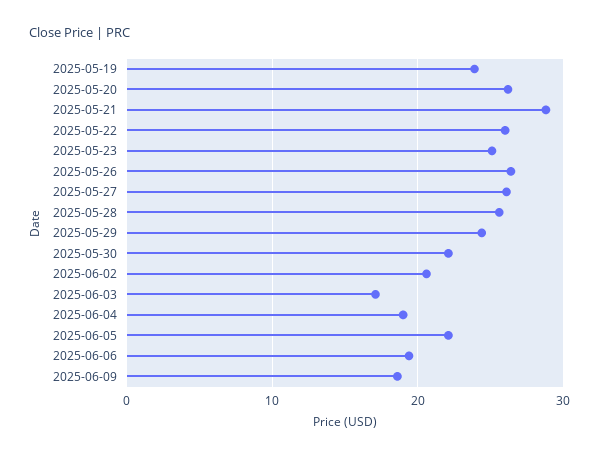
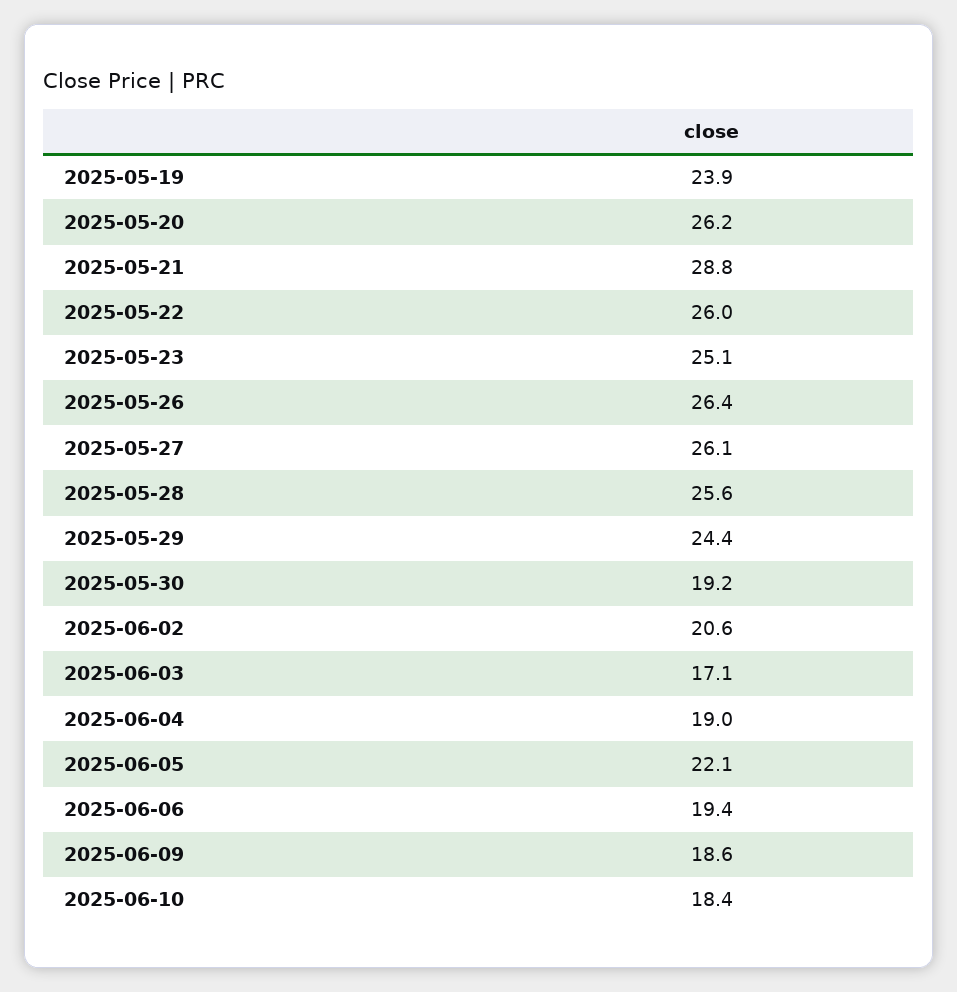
2025-05-30: 22 -> 19.2
2025-06-10: none -> 18.4

